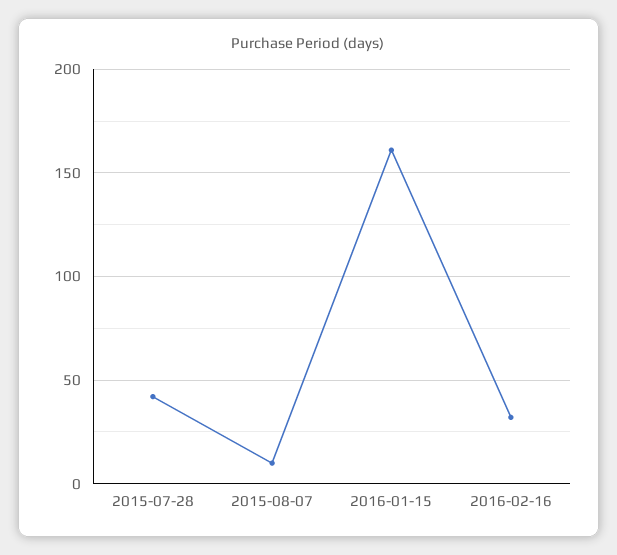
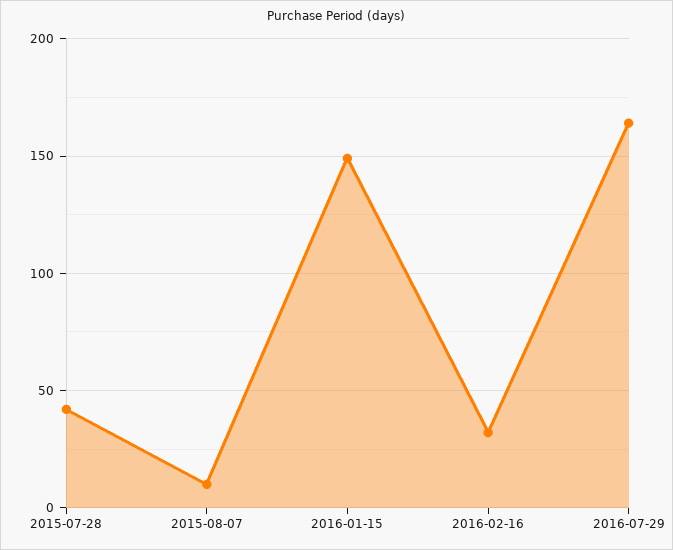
2016-01-15: 160 -> 150
2016-07-29: none -> 165

